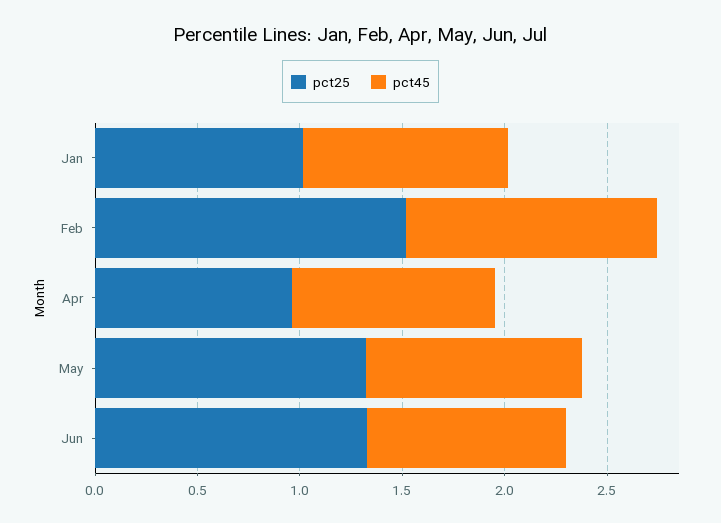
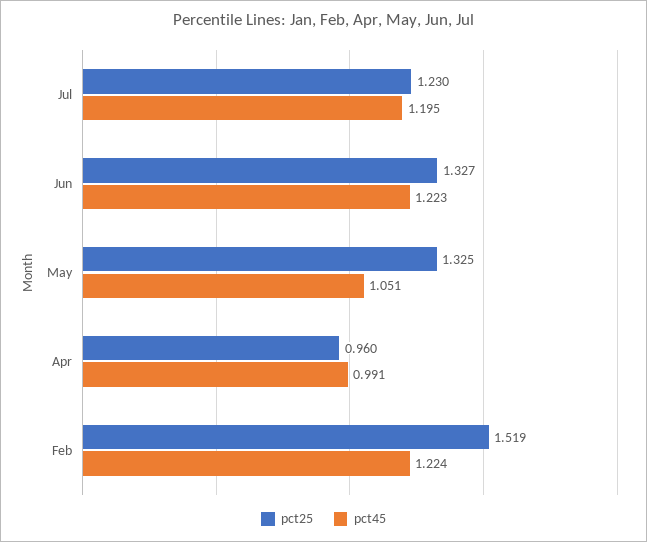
pct25, Jan: 1 -> none
pct45, Jan: 1 -> none
pct45, Jun: 1 -> 1.223
pct25, Jul: none -> 1.23
pct45, Jul: none -> 1.195

